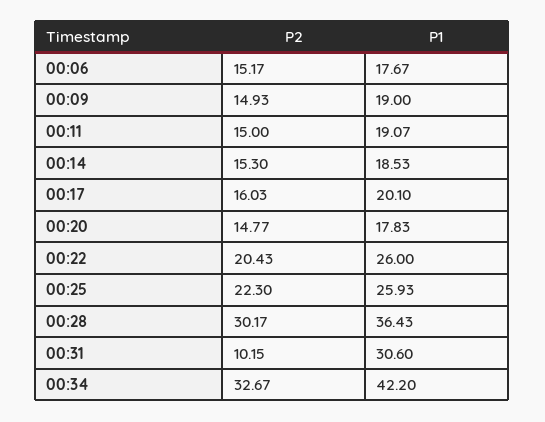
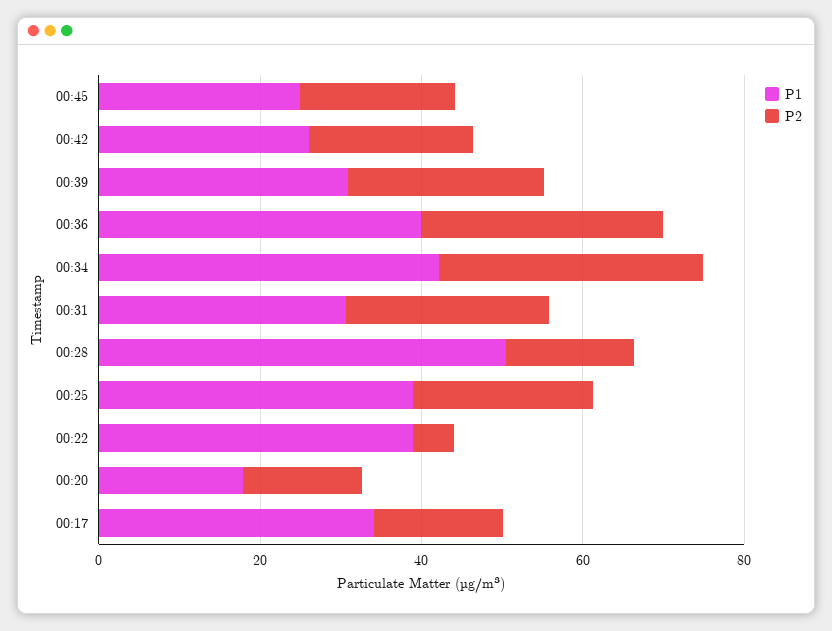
P2, 00:06: 15.17 -> none
P1, 00:06: 17.67 -> none
P2, 00:09: 14.93 -> none
P1, 00:09: 19 -> none
P2, 00:11: 15 -> none
P1, 00:11: 19.07 -> none
P2, 00:14: 15.3 -> none
P1, 00:14: 18.53 -> none
P1, 00:17: 20.1 -> 35
P2, 00:22: 20.43 -> 5
P1, 00:22: 26 -> 40
P1, 00:25: 25.93 -> 40
P2, 00:28: 30.17 -> 15
P1, 00:28: 36.43 -> 50
P2, 00:31: 10.15 -> 25
P1, 00:45: none -> 25
P2, 00:45: none -> 20
P1, 00:42: none -> 25
P2, 00:42: none -> 20
P1, 00:39: none -> 30
P2, 00:39: none -> 25
P1, 00:36: none -> 40
P2, 00:36: none -> 30

